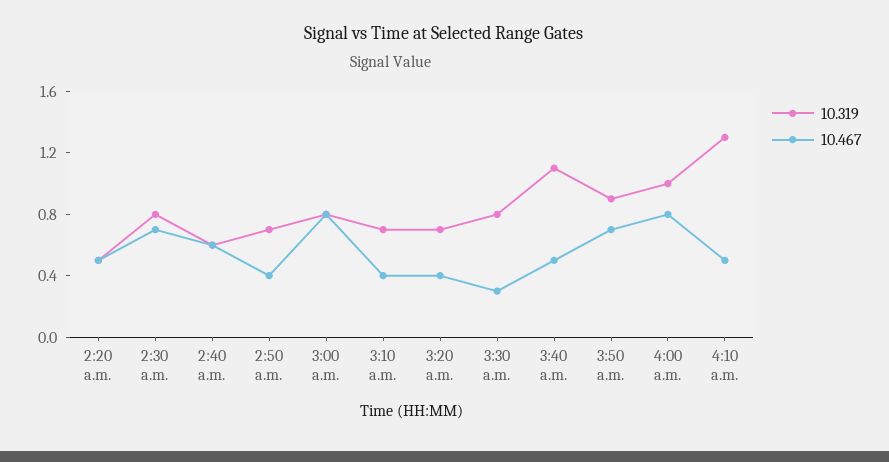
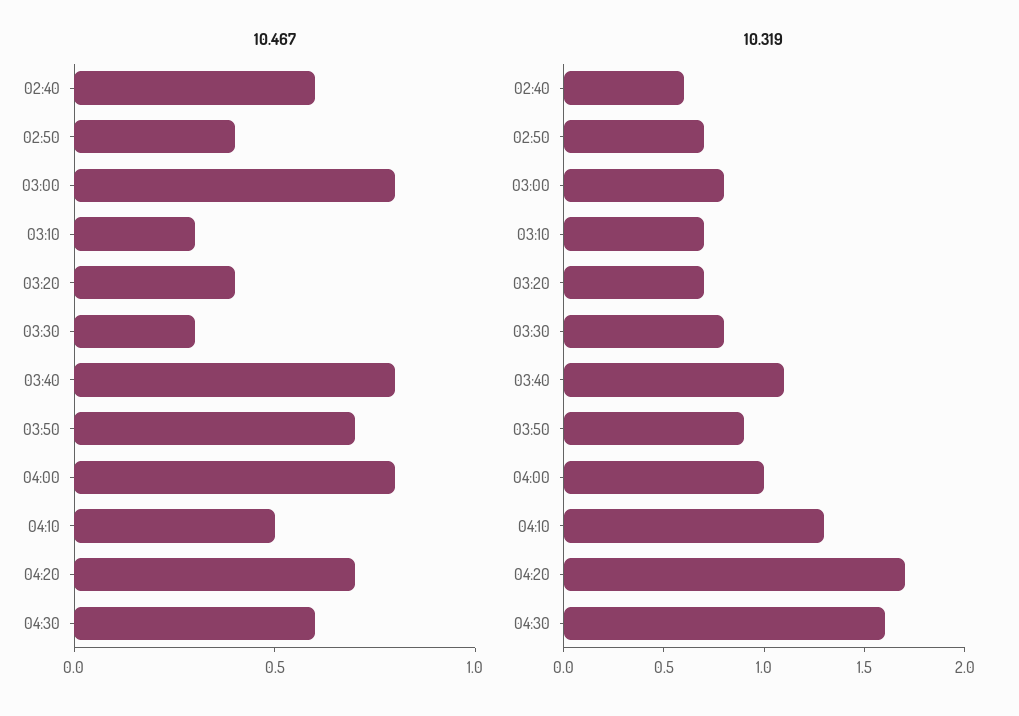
10.319, 2:20 a.m.: 0.5 -> none
10.467, 2:20 a.m.: 0.5 -> none
10.319, 2:30 a.m.: 0.8 -> none
10.467, 2:30 a.m.: 0.7 -> none
10.467, 3:10 a.m.: 0.4 -> 0.3
10.467, 3:40 a.m.: 0.5 -> 0.8
10.467, 04:20: none -> 0.7
10.467, 04:30: none -> 0.6
10.319, 04:20: none -> 1.7
10.319, 04:30: none -> 1.6

